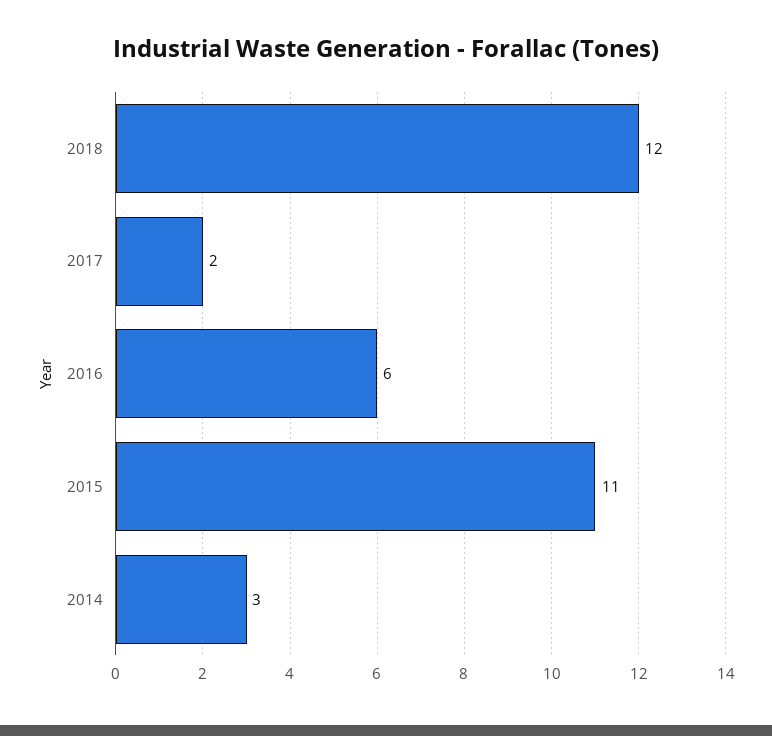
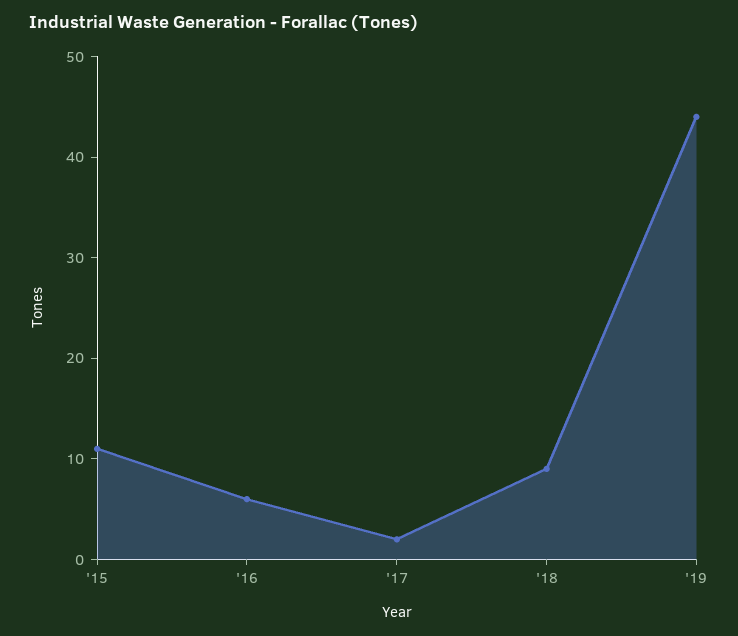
2018: 12 -> 9
2014: 3 -> none
'19: none -> 44

